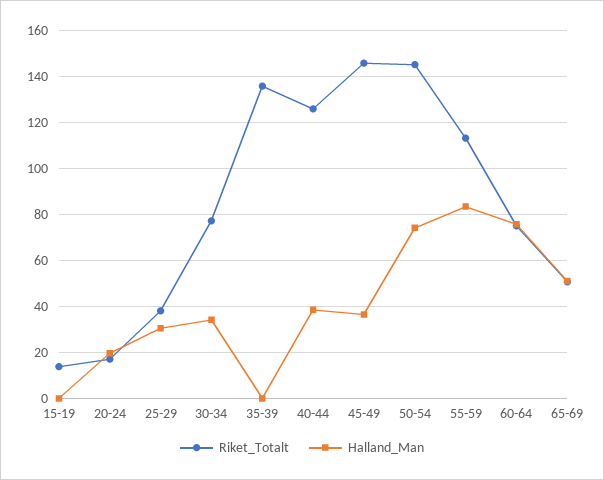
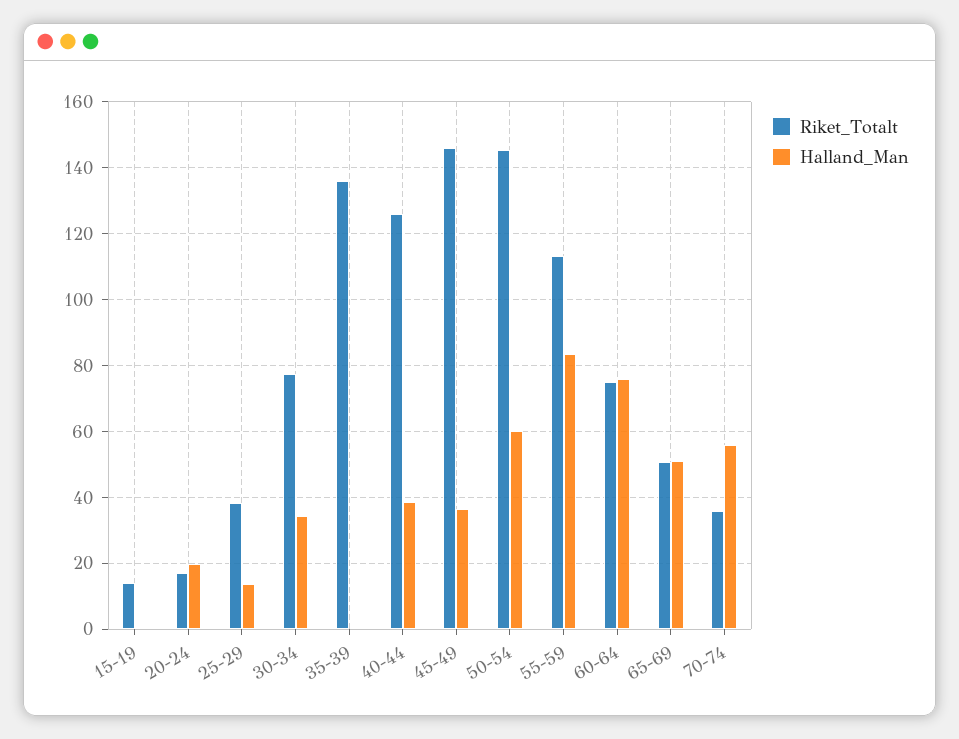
Halland_Man, 25-29: 30 -> 14
Halland_Man, 50-54: 75 -> 60
Riket_Totalt, 70-74: none -> 36
Halland_Man, 70-74: none -> 56

